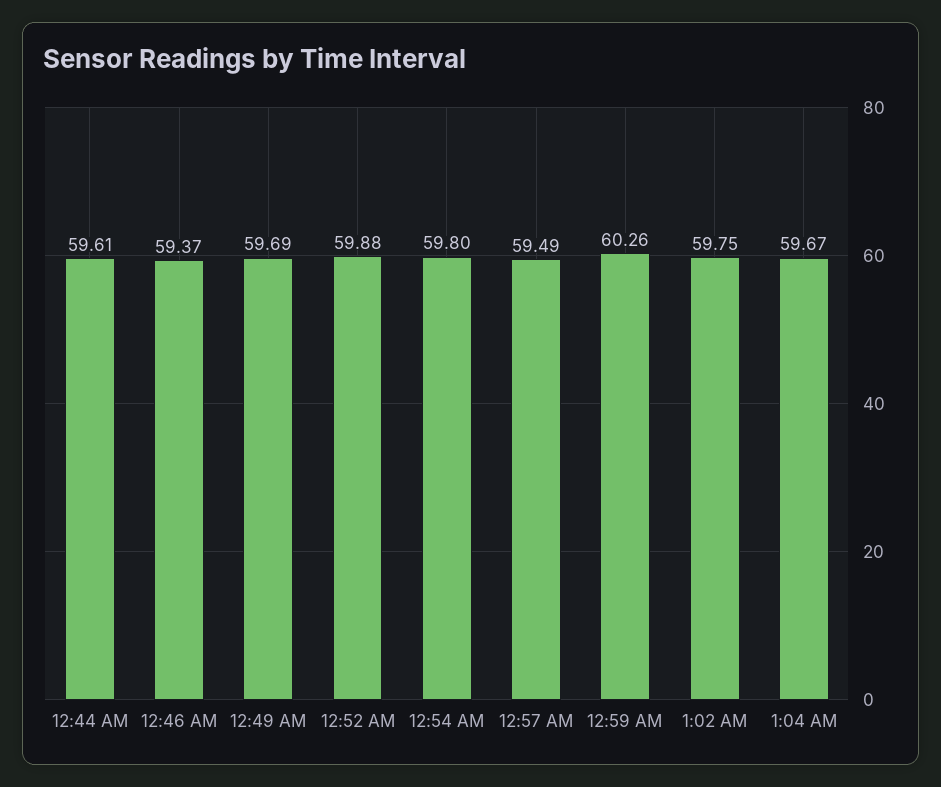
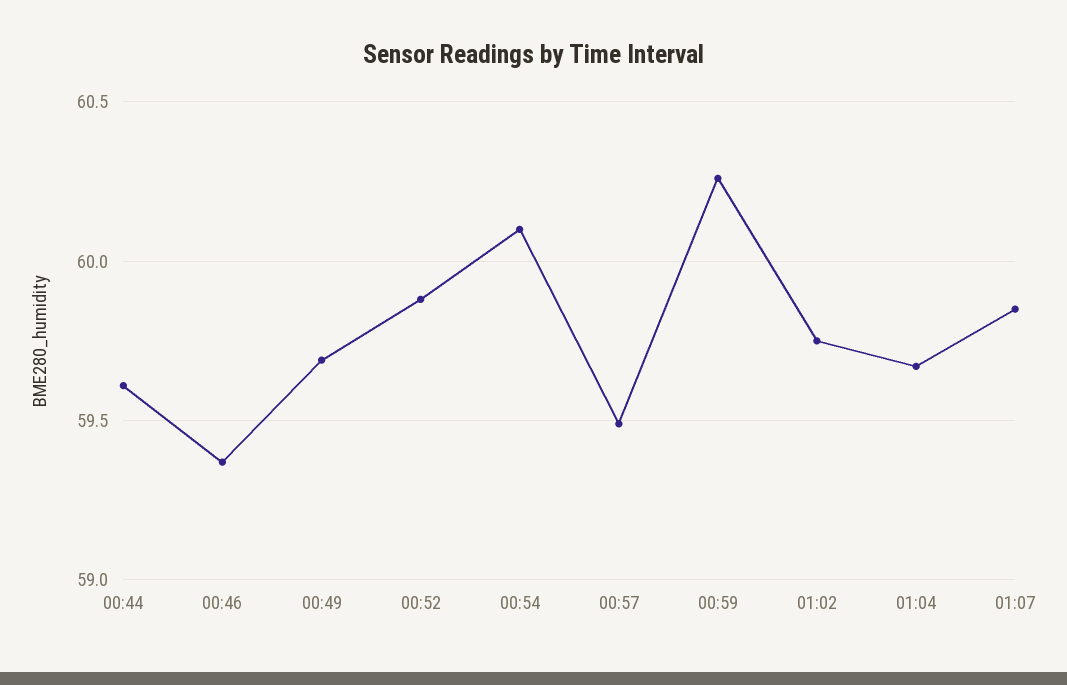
12:54 AM: 59.8 -> 60.1
01:07: none -> 59.85

